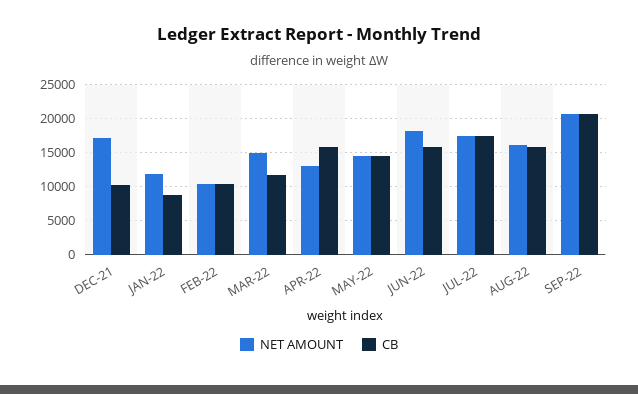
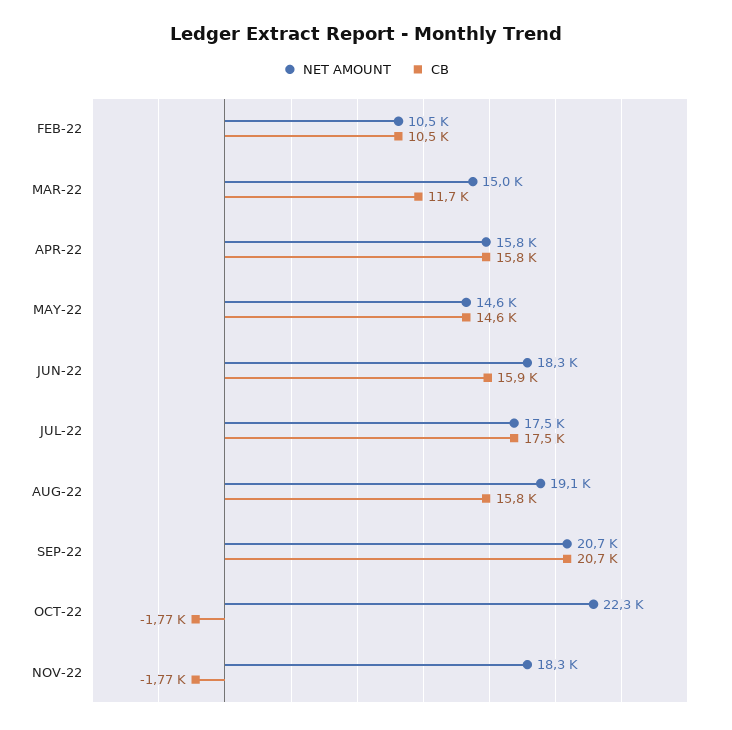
NET AMOUNT, DEC-21: 17000 -> none
CB, DEC-21: 10000 -> none
NET AMOUNT, JAN-22: 12000 -> none
CB, JAN-22: 9000 -> none
NET AMOUNT, APR-22: 13000 -> 15800
NET AMOUNT, AUG-22: 16000 -> 19100
NET AMOUNT, OCT-22: none -> 22300
CB, OCT-22: none -> -1770
NET AMOUNT, NOV-22: none -> 18300
CB, NOV-22: none -> -1770

